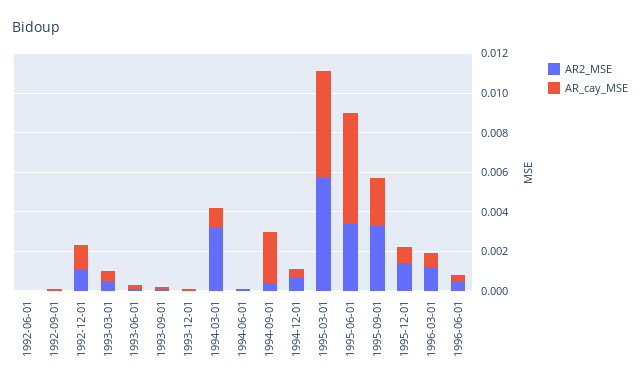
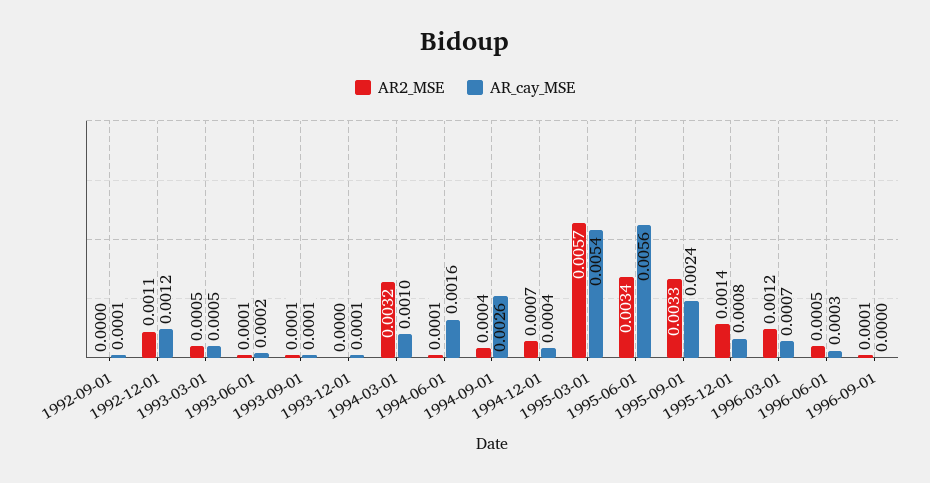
AR2_MSE, 1992-06-01: 0 -> none
AR_cay_MSE, 1992-06-01: 0 -> none
AR_cay_MSE, 1994-06-01: 0 -> 0.0016
AR2_MSE, 1996-09-01: none -> 0.0001
AR_cay_MSE, 1996-09-01: none -> 0

